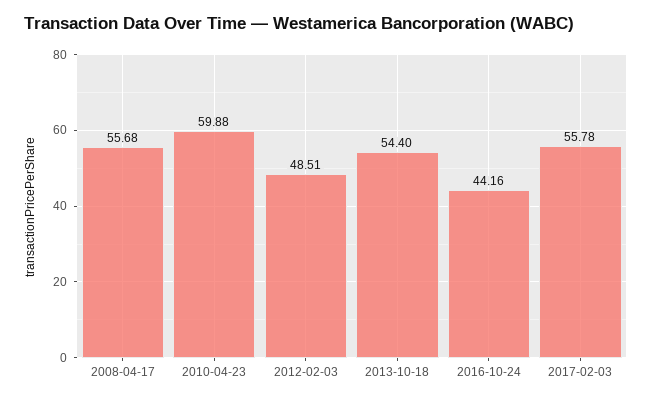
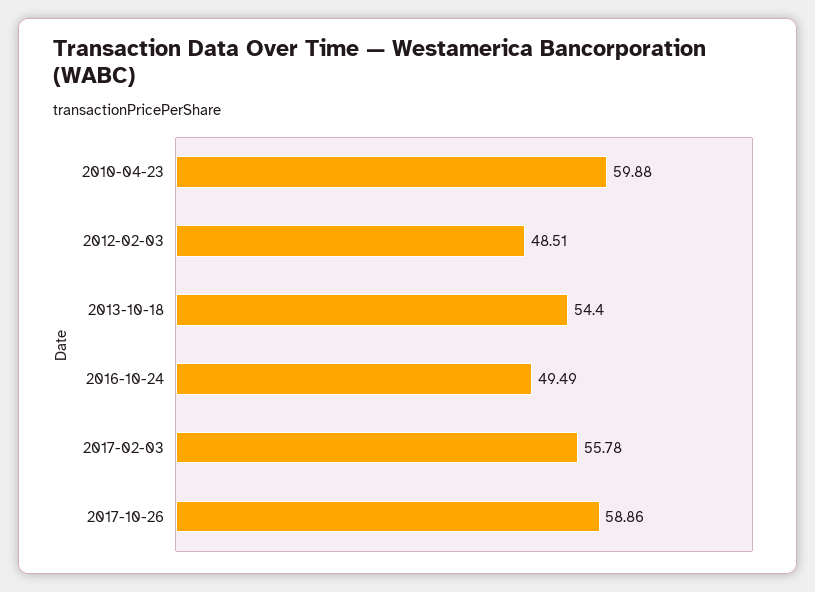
2008-04-17: 55.68 -> none
2016-10-24: 44.16 -> 49.49
2017-10-26: none -> 58.86

